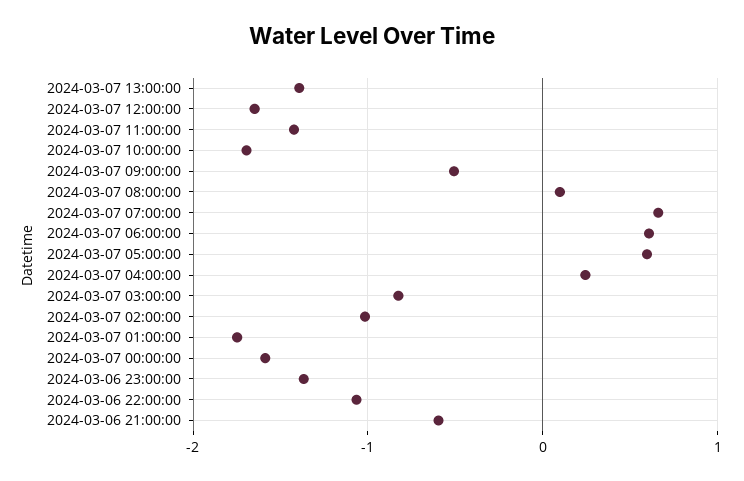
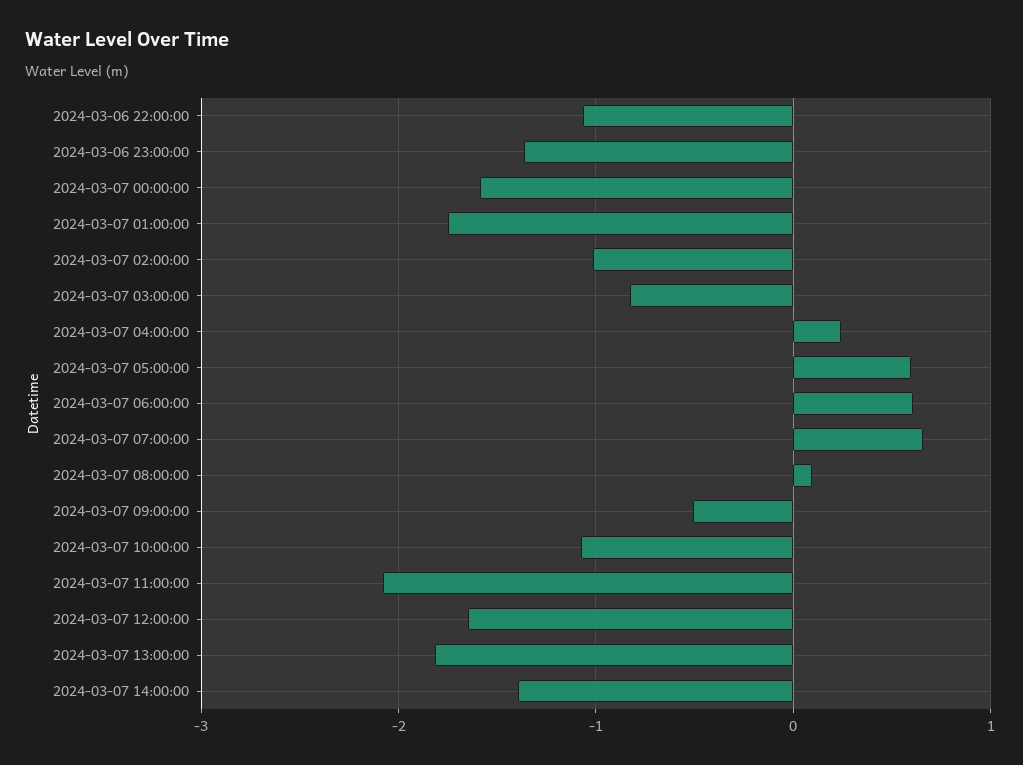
2024-03-07 13:00:00: -1.4 -> -1.8
2024-03-07 11:00:00: -1.4 -> -2.1
2024-03-07 10:00:00: -1.7 -> -1.1
2024-03-06 21:00:00: -0.6 -> none
2024-03-07 14:00:00: none -> -1.4

